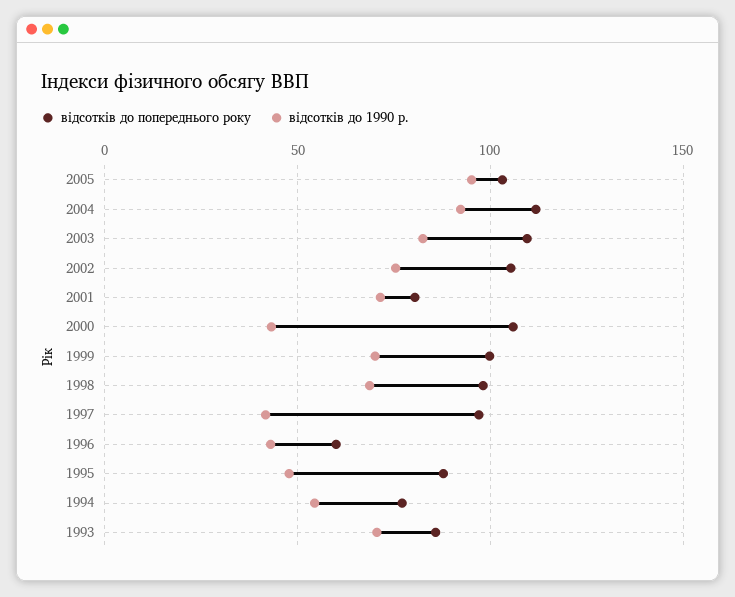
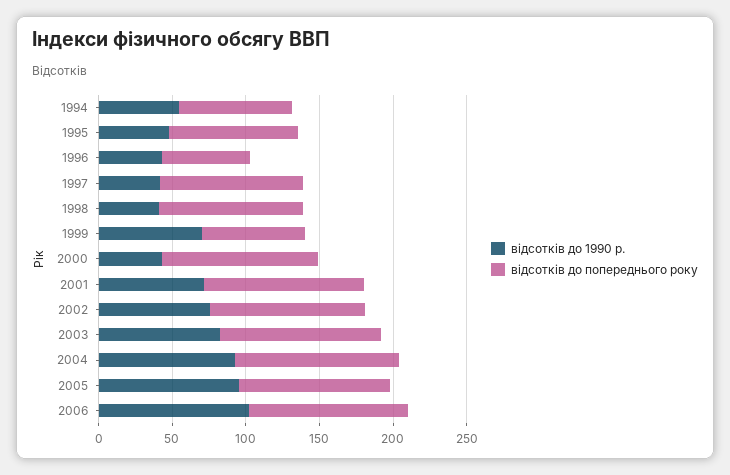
відсотків до попереднього року, 2001: 80 -> 110
відсотків до попереднього року, 1999: 100 -> 70
відсотків до 1990 р., 1998: 70 -> 40
відсотків до попереднього року, 1993: 85 -> none
відсотків до 1990 р., 1993: 70 -> none
відсотків до 1990 р., 2006: none -> 100
відсотків до попереднього року, 2006: none -> 110

